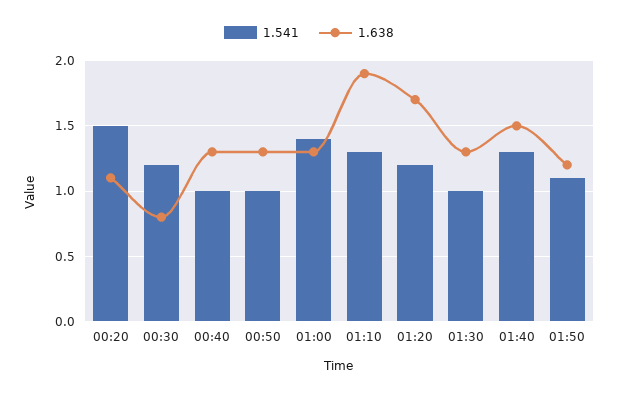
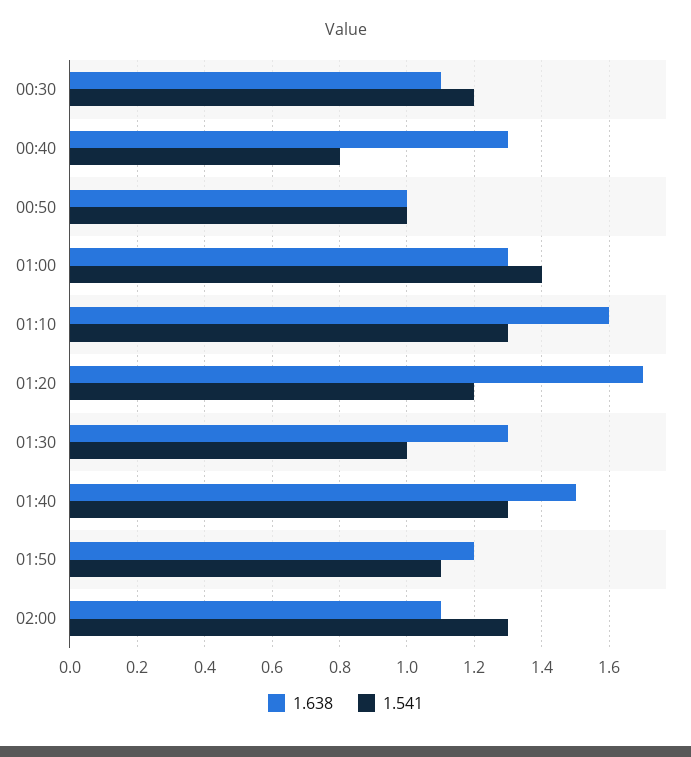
1.541, 00:20: 1.5 -> none
1.638, 00:20: 1.1 -> none
1.638, 00:30: 0.8 -> 1.1
1.541, 00:40: 1 -> 0.8
1.638, 00:50: 1.3 -> 1
1.638, 01:10: 1.9 -> 1.6
1.638, 02:00: none -> 1.1
1.541, 02:00: none -> 1.3

